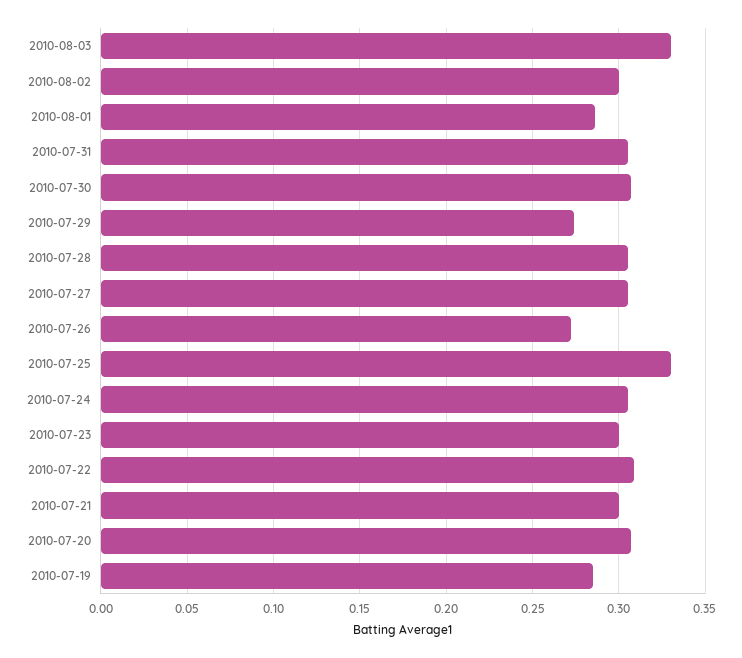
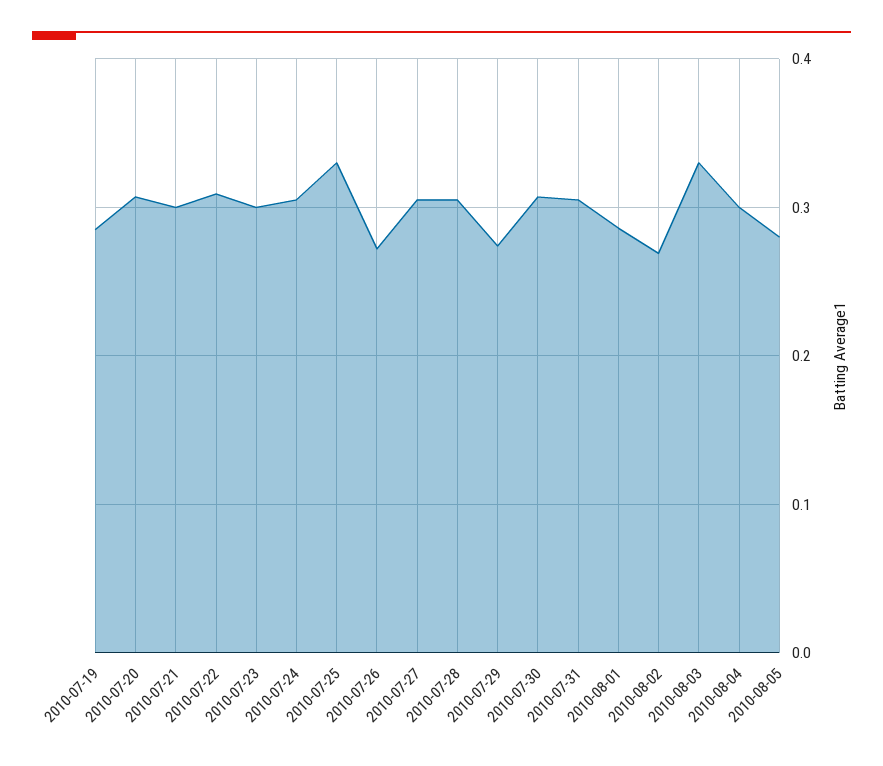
2010-08-02: 0.3 -> 0.27
2010-08-04: none -> 0.3
2010-08-05: none -> 0.28

